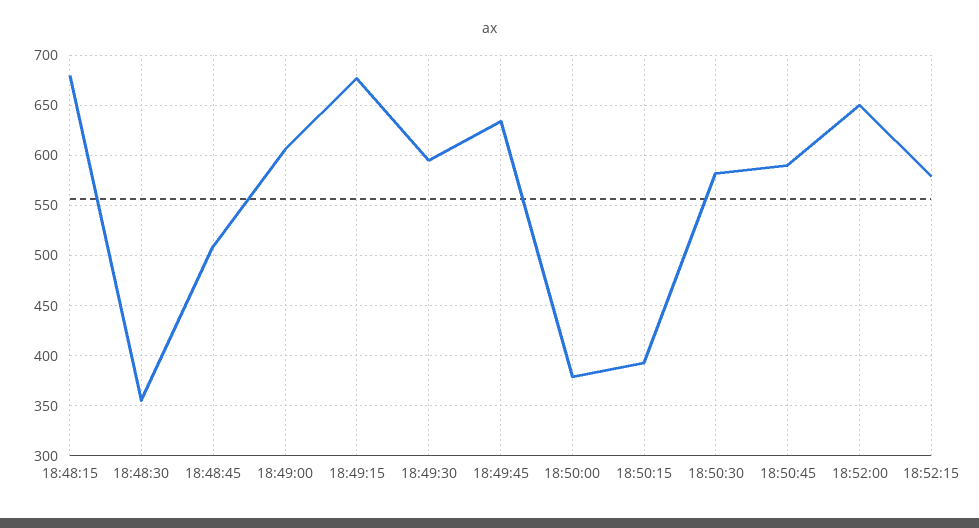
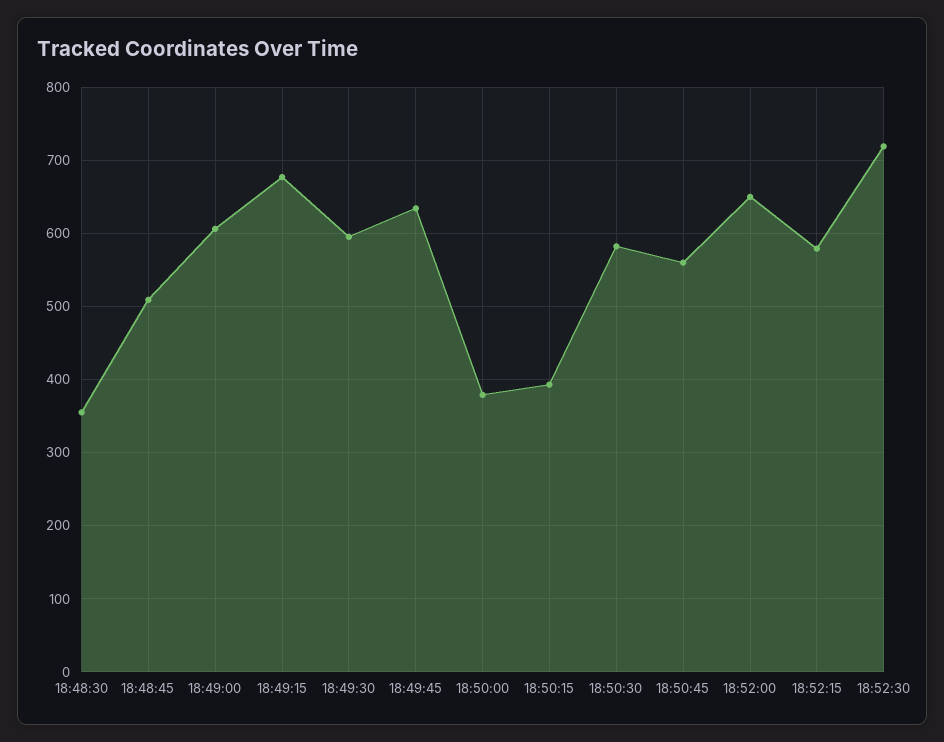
18:48:15: 680 -> none
18:50:45: 590 -> 560
18:52:30: none -> 720

